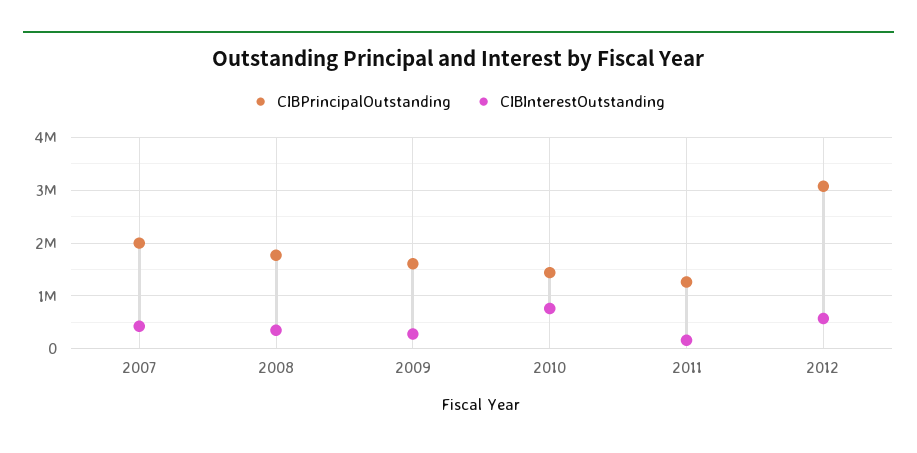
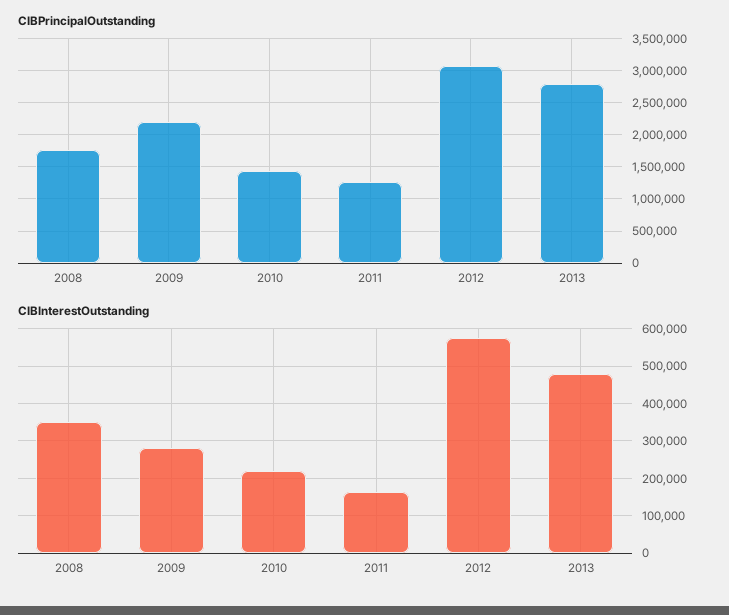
CIBPrincipalOutstanding, 2007: 2000000 -> none
CIBInterestOutstanding, 2007: 400000 -> none
CIBPrincipalOutstanding, 2009: 1600000 -> 2200000
CIBInterestOutstanding, 2010: 800000 -> 220000
CIBPrincipalOutstanding, 2013: none -> 2800000
CIBInterestOutstanding, 2013: none -> 480000

